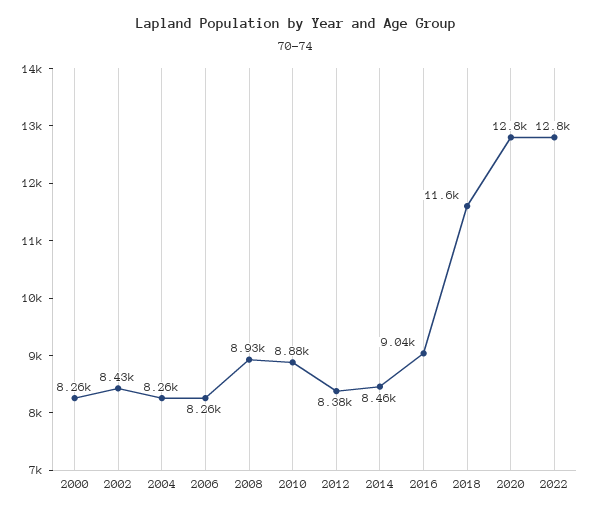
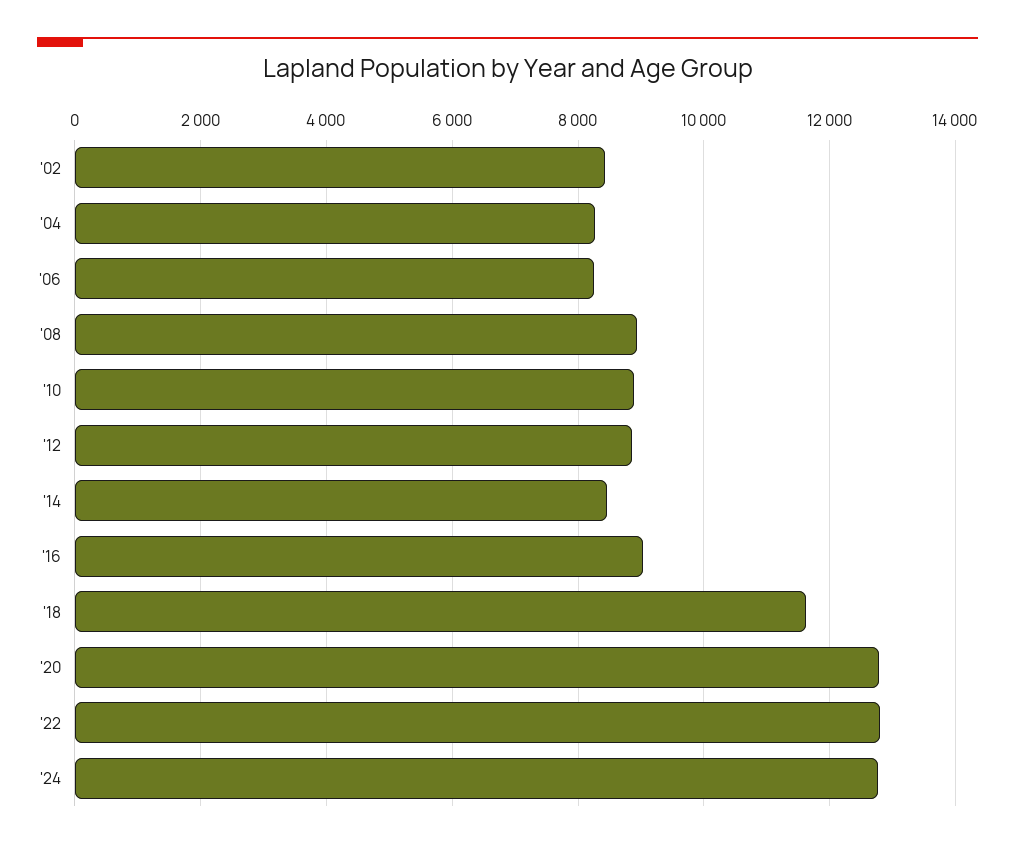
2000: 8260 -> none
2012: 8380 -> 8800
'24: none -> 12800

